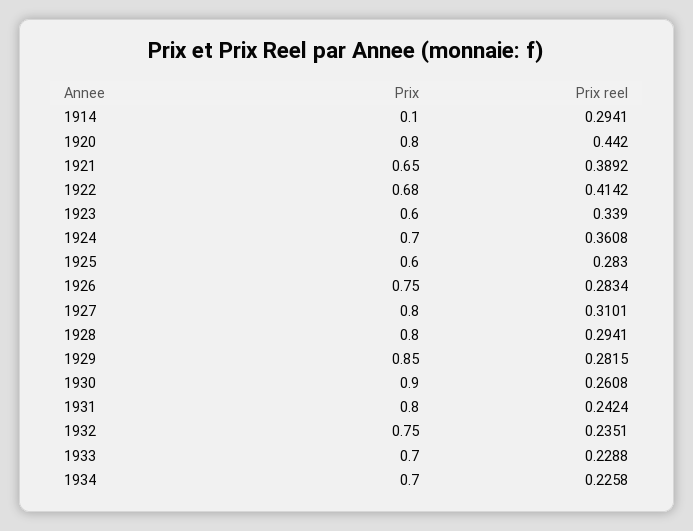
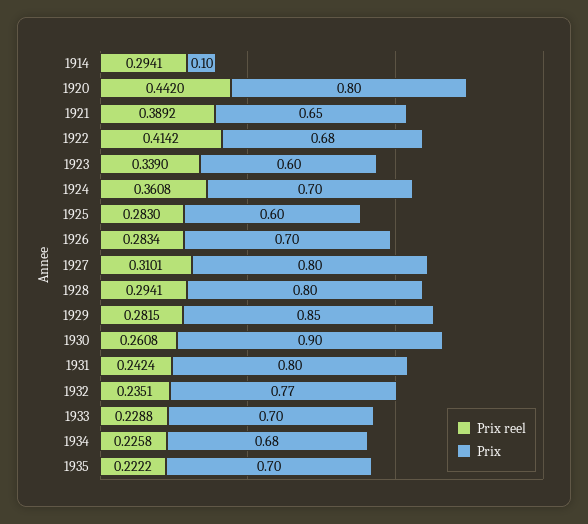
Prix, 1926: 0.75 -> 0.7
Prix, 1932: 0.75 -> 0.77
Prix, 1934: 0.7 -> 0.68
Prix reel, 1935: none -> 0.2222
Prix, 1935: none -> 0.7

